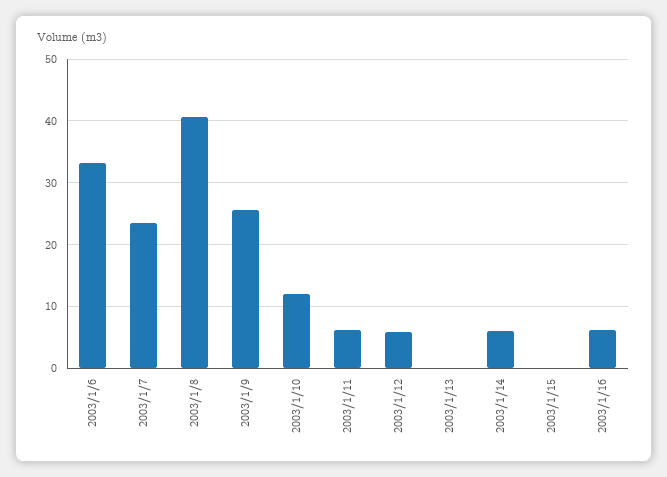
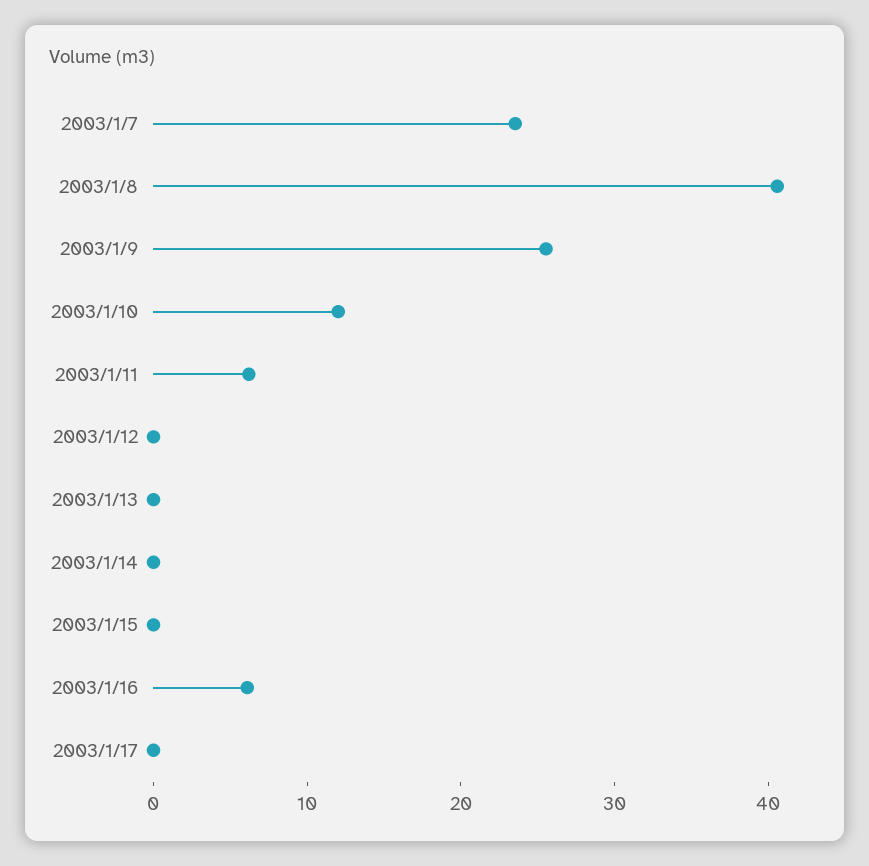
2003/1/6: 33 -> none
2003/1/12: 6 -> 0
2003/1/14: 6 -> 0
2003/1/17: none -> 0

